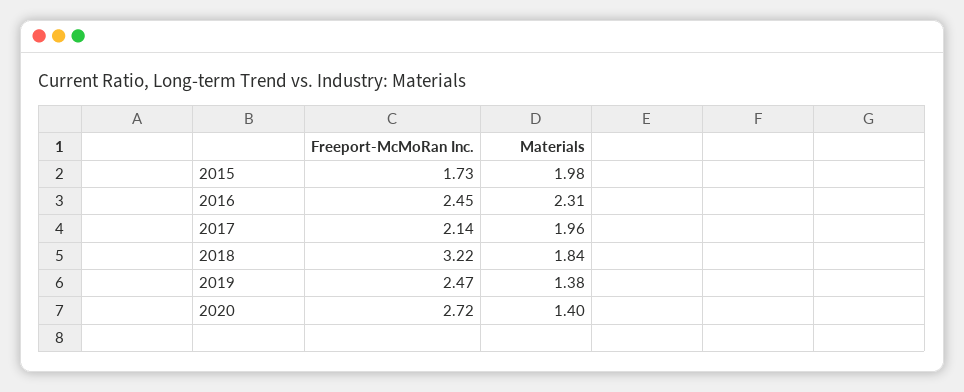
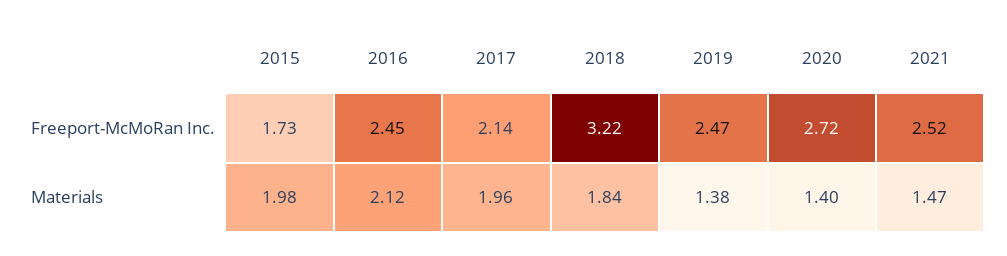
Materials, 2016: 2.31 -> 2.12
Freeport-McMoRan Inc., 2021: none -> 2.52
Materials, 2021: none -> 1.47

